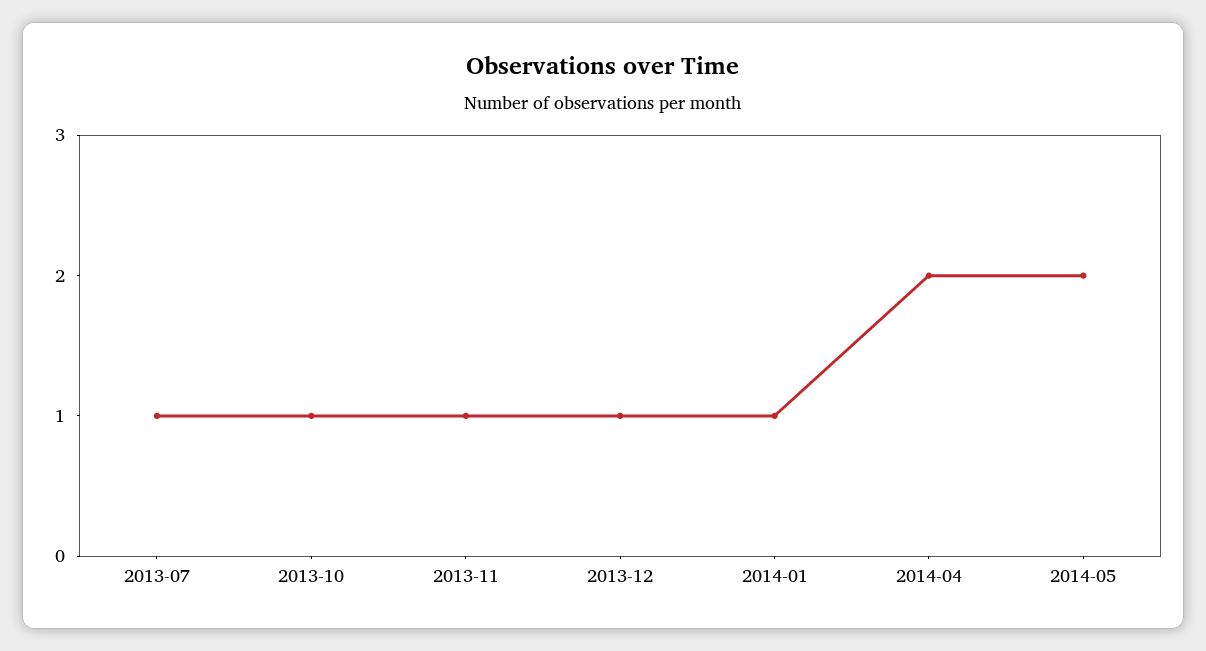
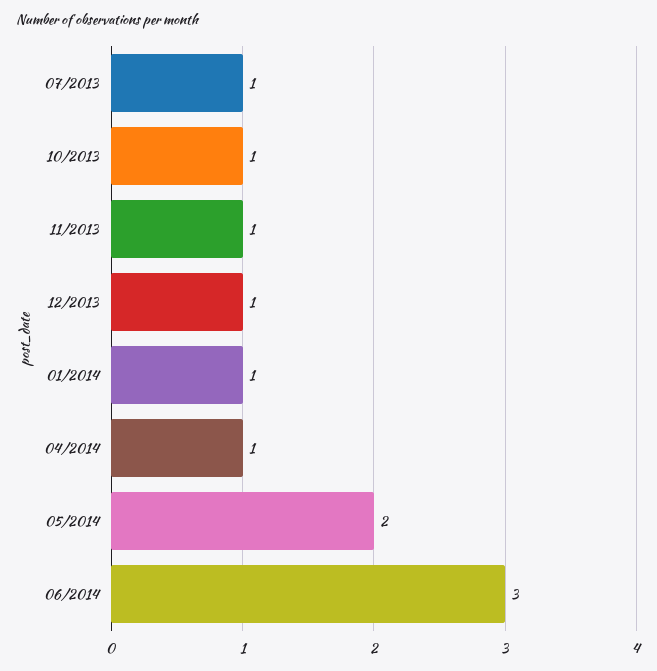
2014-04: 2 -> 1
06/2014: none -> 3

